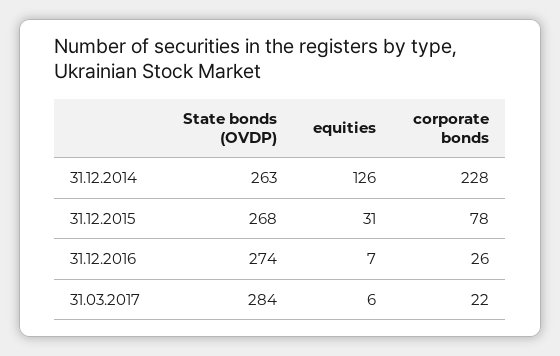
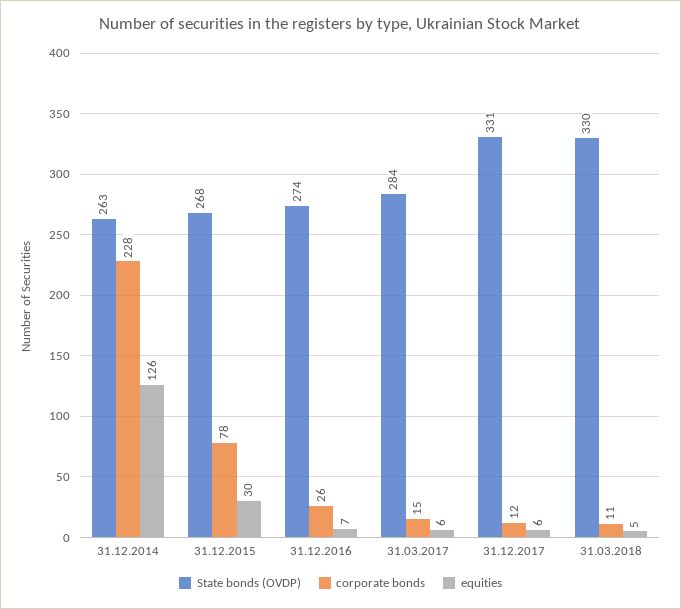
equities, 31.12.2015: 31 -> 30
corporate bonds, 31.03.2017: 22 -> 15
State bonds (OVDP), 31.12.2017: none -> 331
corporate bonds, 31.12.2017: none -> 12
equities, 31.12.2017: none -> 6
State bonds (OVDP), 31.03.2018: none -> 330
corporate bonds, 31.03.2018: none -> 11
equities, 31.03.2018: none -> 5

